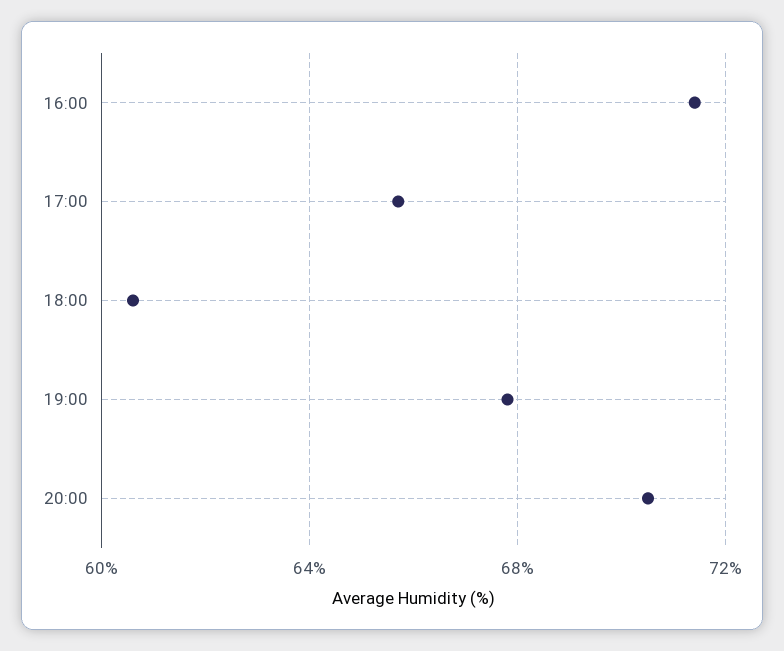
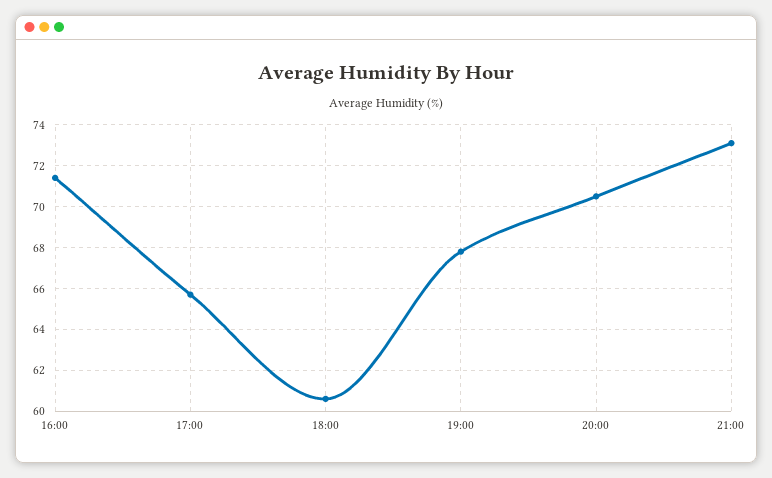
21:00: none -> 73

